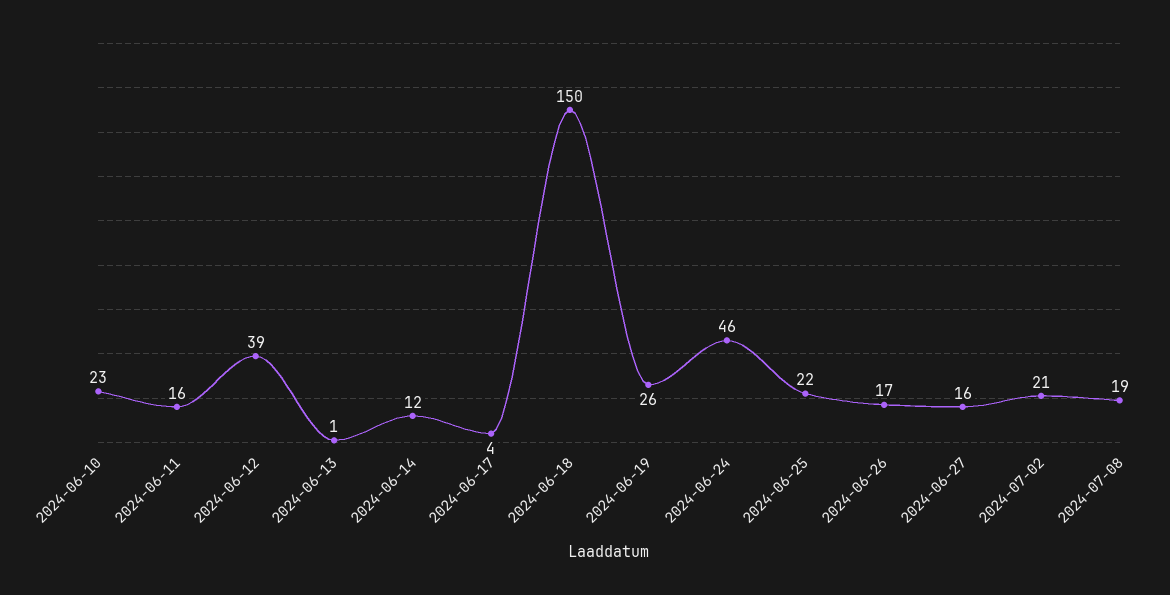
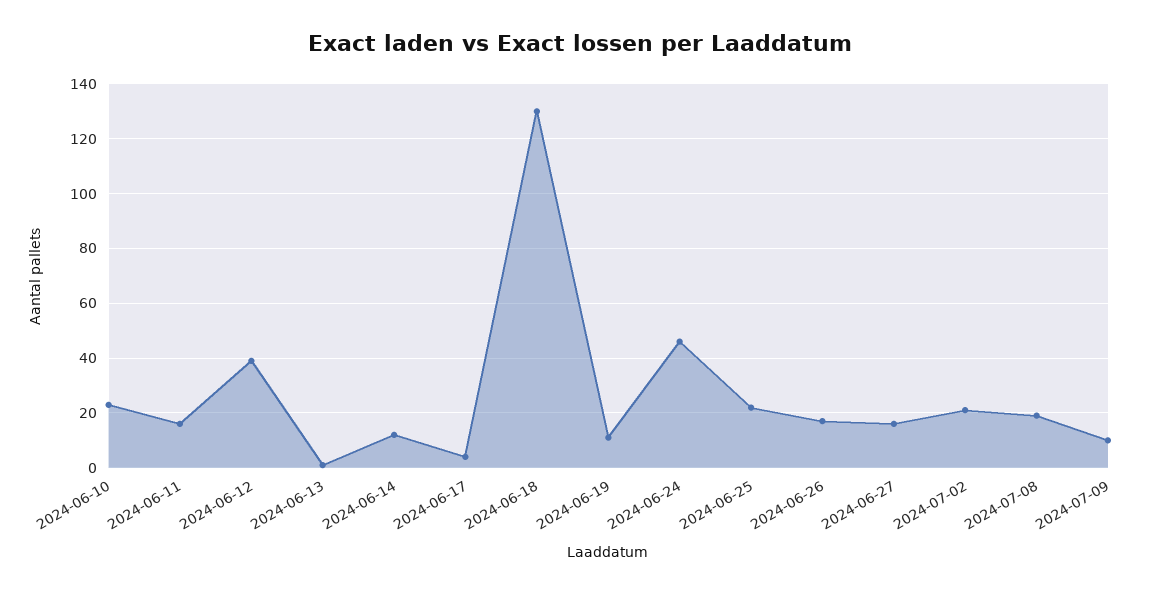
2024-06-18: 150 -> 130
2024-06-19: 26 -> 10
2024-07-09: none -> 10

